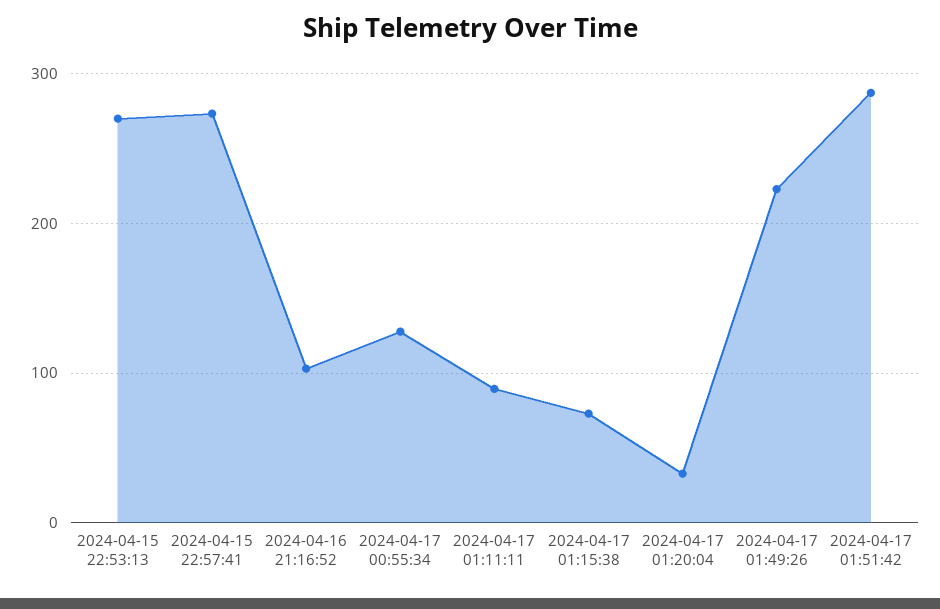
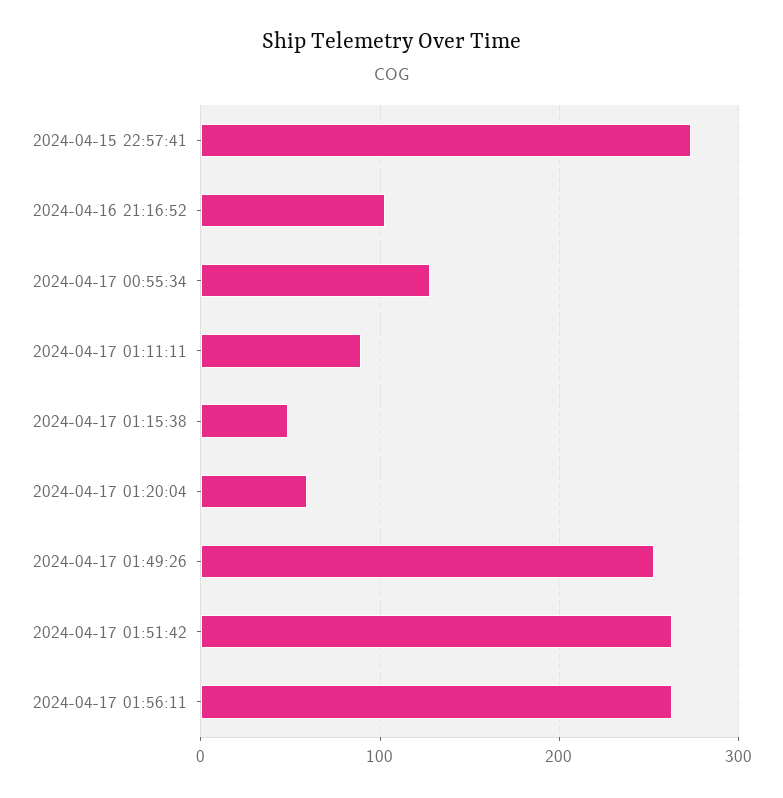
2024-04-15 22:53:13: 270 -> none
2024-04-17 01:15:38: 70 -> 50
2024-04-17 01:20:04: 30 -> 60
2024-04-17 01:49:26: 220 -> 250
2024-04-17 01:51:42: 290 -> 260
2024-04-17 01:56:11: none -> 260

